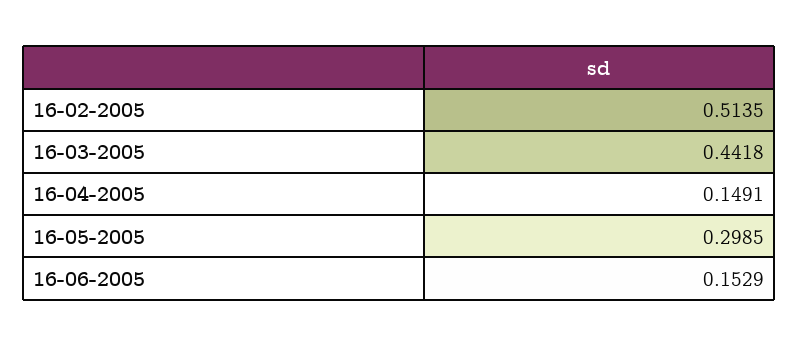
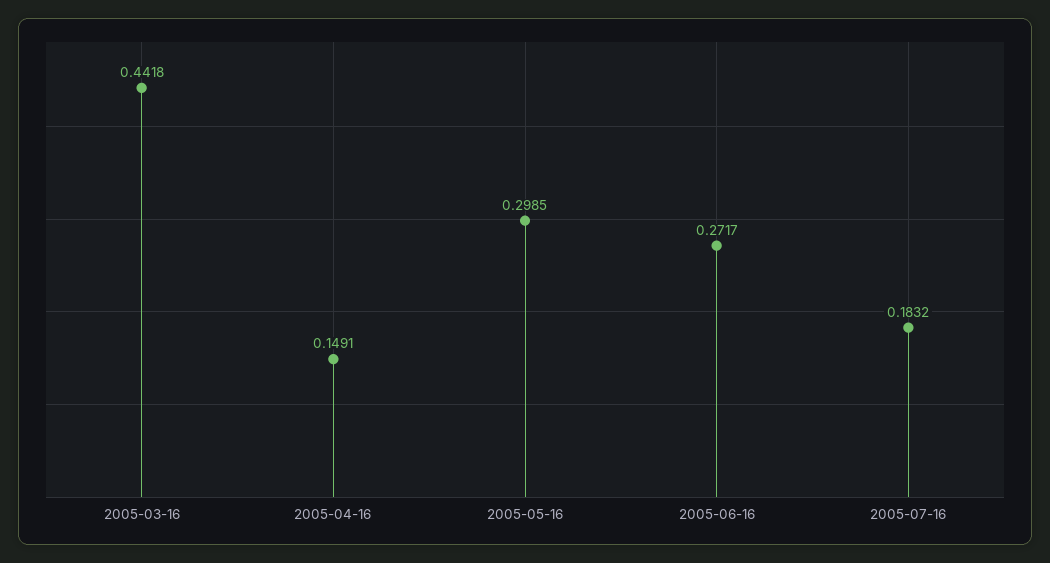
16-02-2005: 0.5135 -> none
16-06-2005: 0.1529 -> 0.2717
2005-07-16: none -> 0.1832

